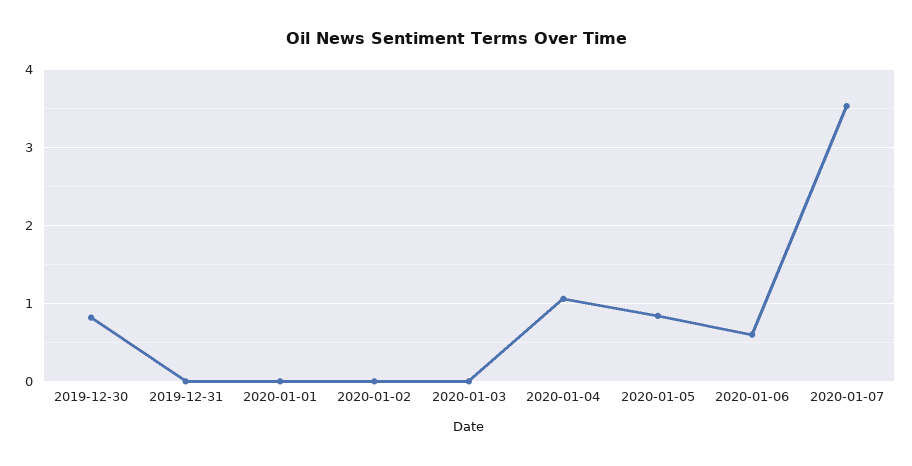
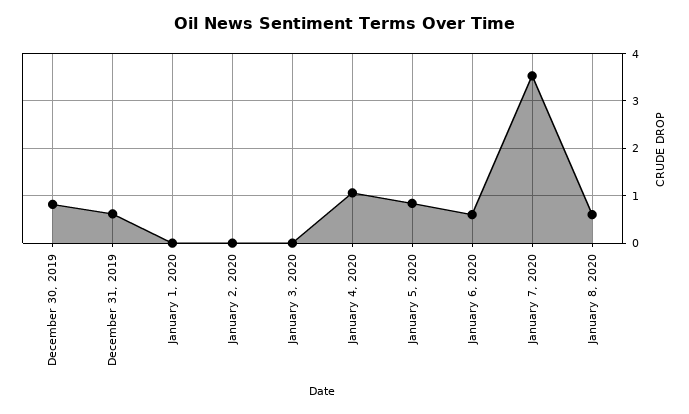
2019-12-31: 0 -> 0.6
January 8, 2020: none -> 0.6

